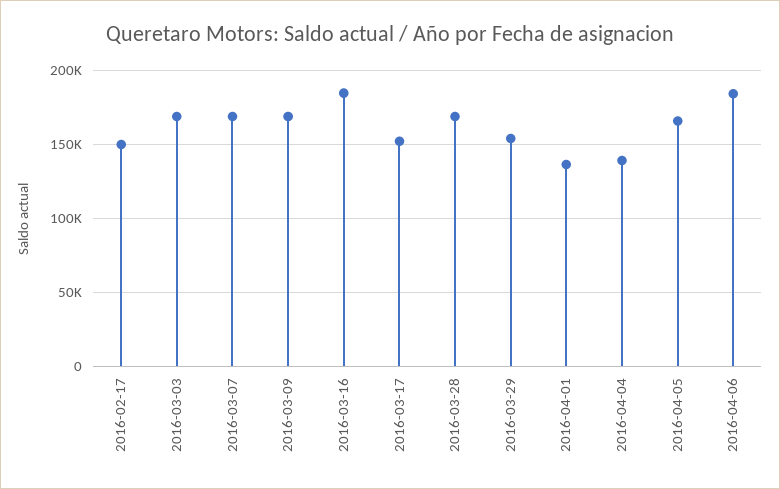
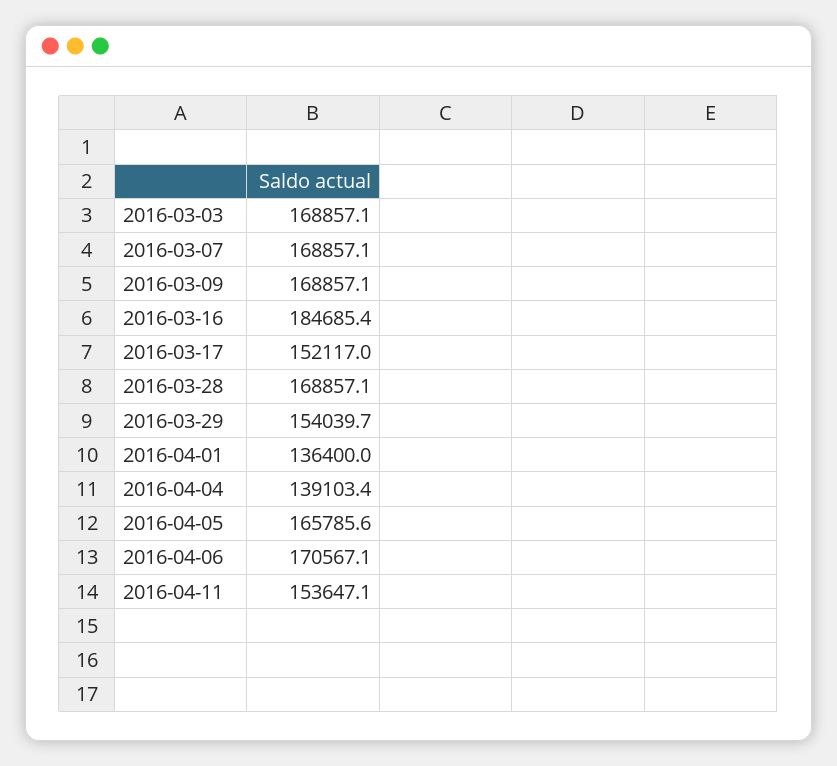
2016-02-17: 150000 -> none
2016-04-06: 185000 -> 170567.1
2016-04-11: none -> 153647.1

